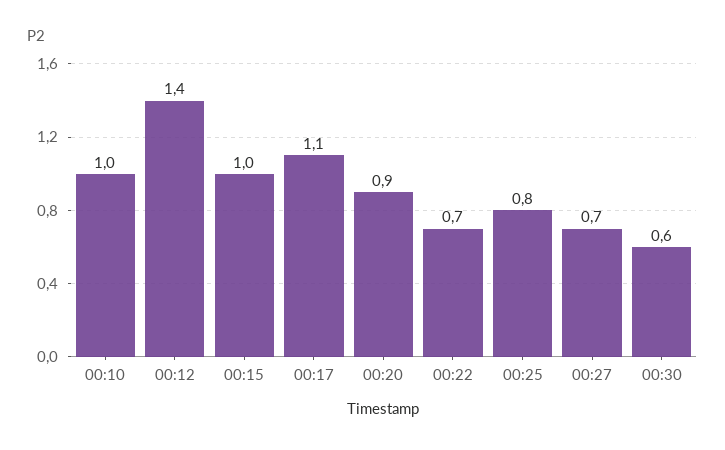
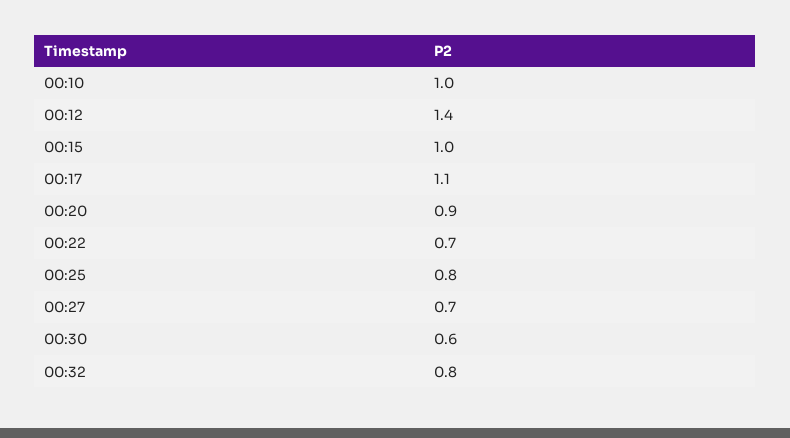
00:32: none -> 0.8

